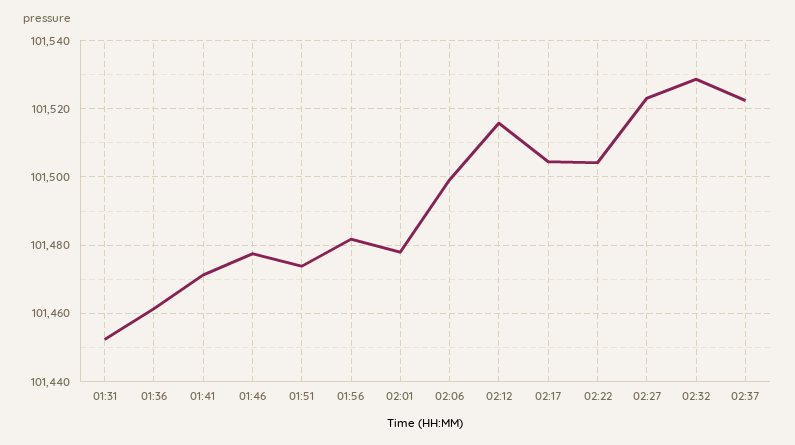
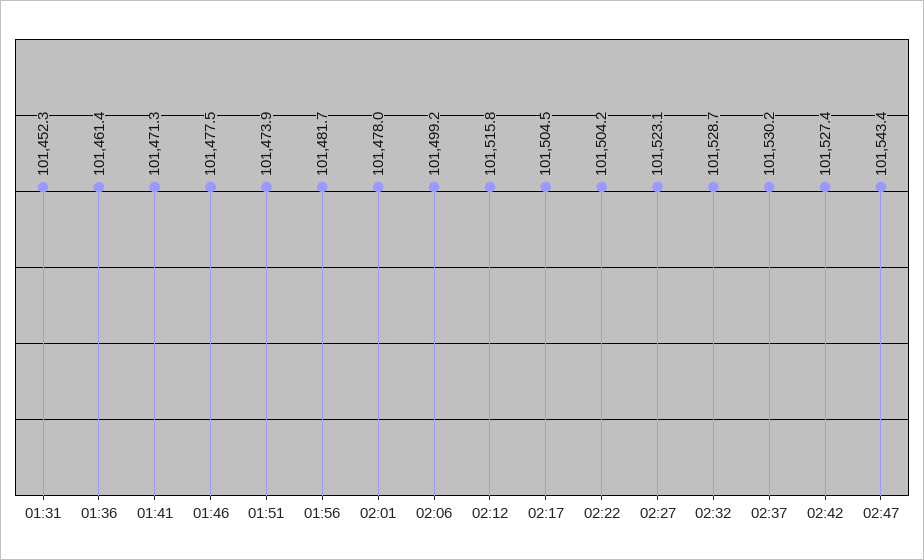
02:37: 101522 -> 101530.2
02:42: none -> 101527.4
02:47: none -> 101543.4

